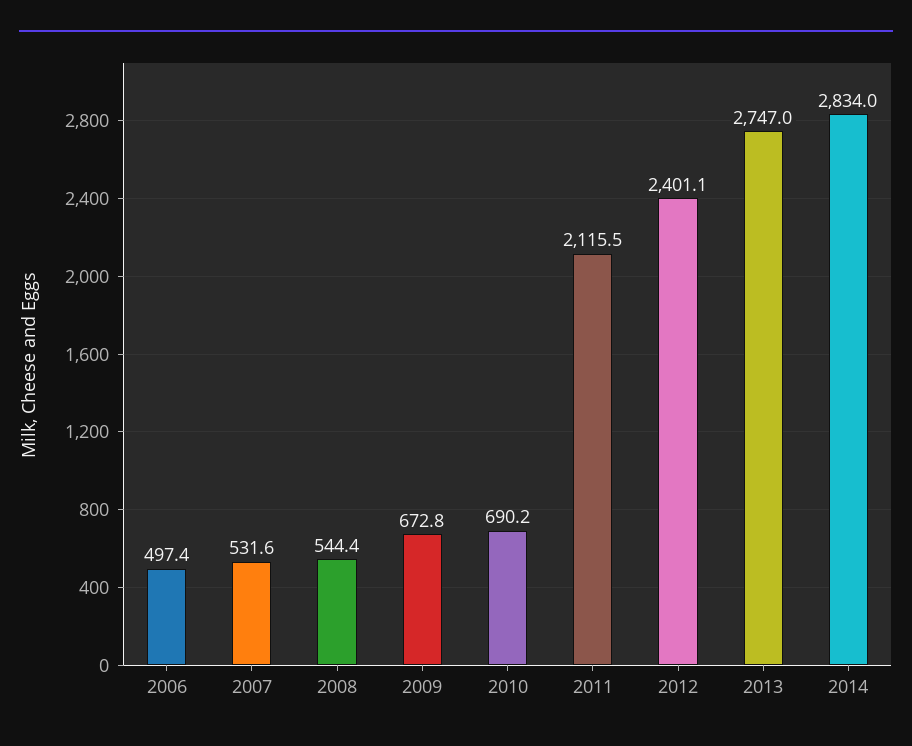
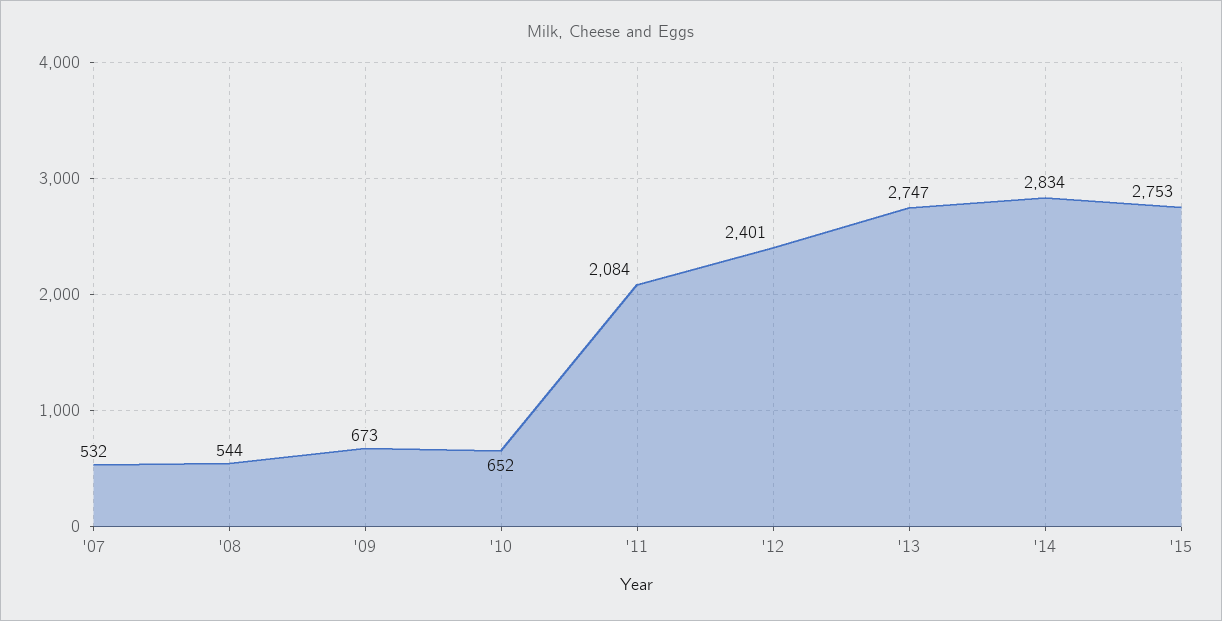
2006: 497.4 -> none
2010: 690.2 -> 652
2011: 2115.5 -> 2084
'15: none -> 2753

